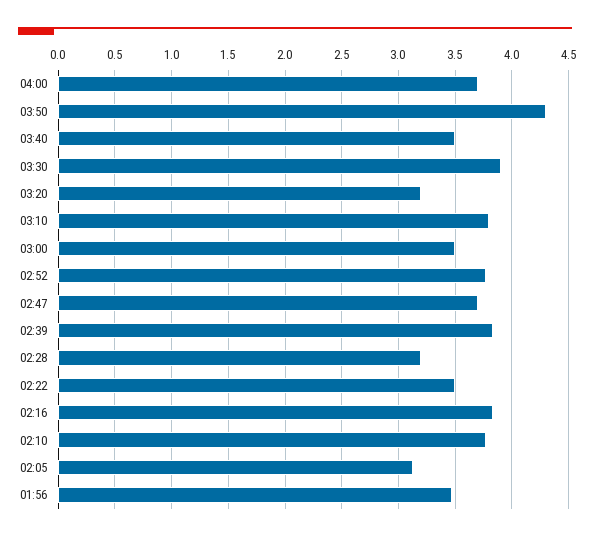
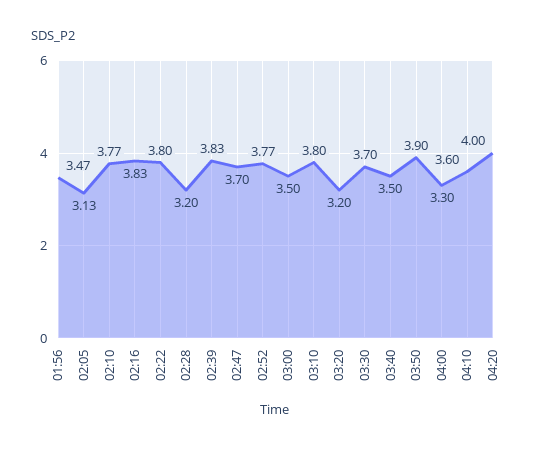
04:00: 3.7 -> 3.3
03:50: 4.3 -> 3.9
03:30: 3.9 -> 3.7
02:22: 3.5 -> 3.8
04:10: none -> 3.6
04:20: none -> 4

